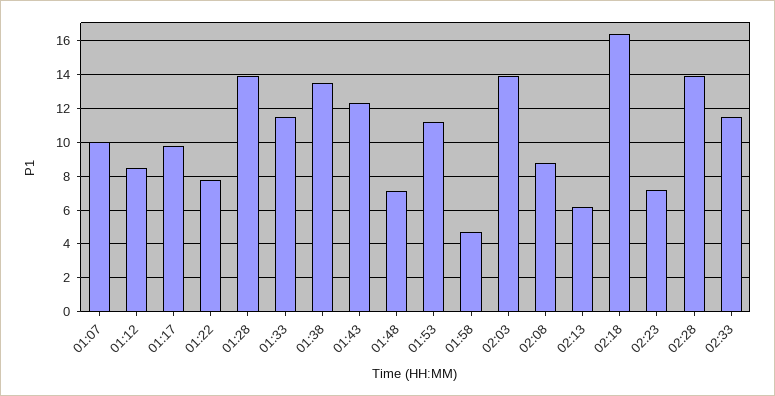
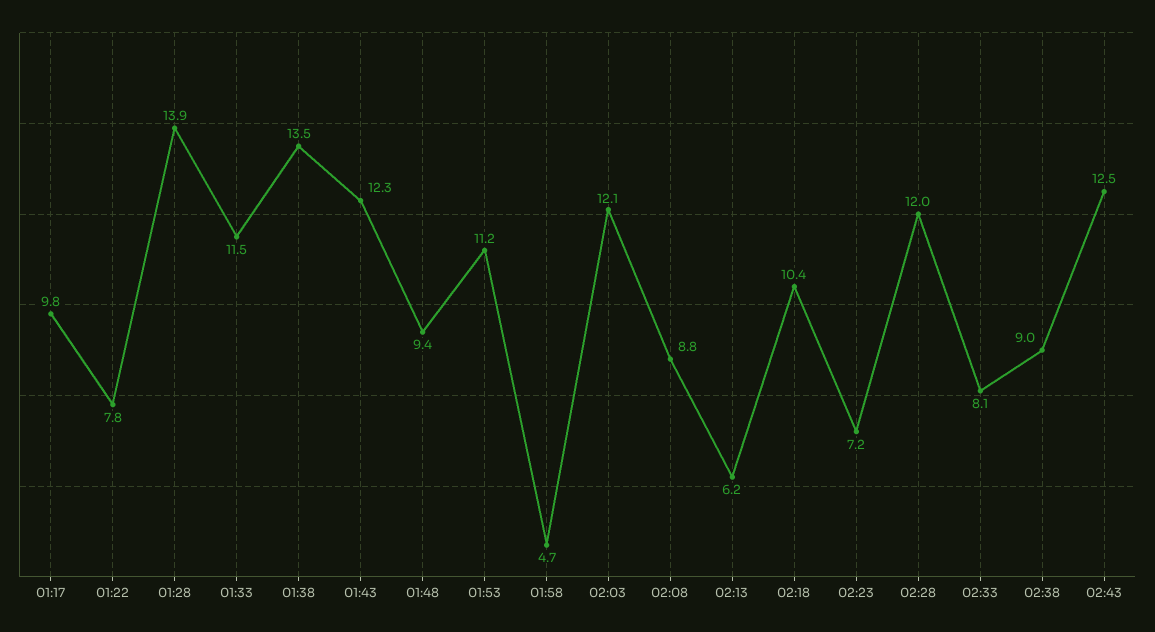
01:07: 10 -> none
01:12: 8.5 -> none
01:48: 7 -> 9.4
02:03: 14 -> 12.1
02:18: 16.5 -> 10.4
02:28: 14 -> 12
02:33: 11.5 -> 8.1
02:38: none -> 9
02:43: none -> 12.5

